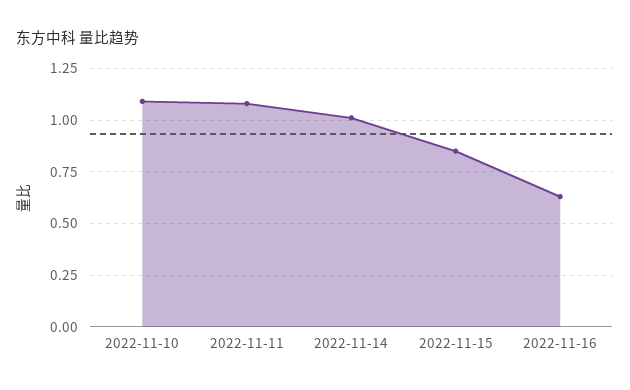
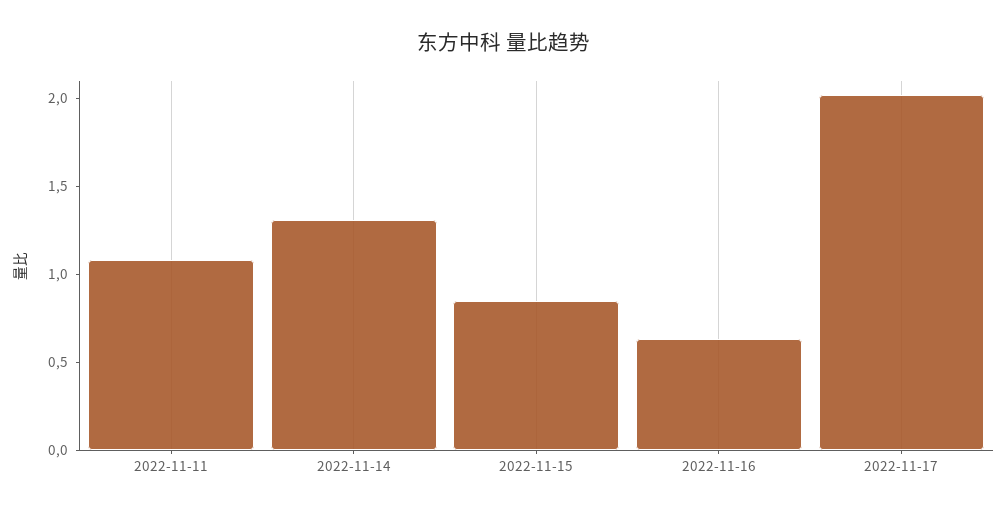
2022-11-10: 1.1 -> none
2022-11-14: 1 -> 1.3
2022-11-17: none -> 2

